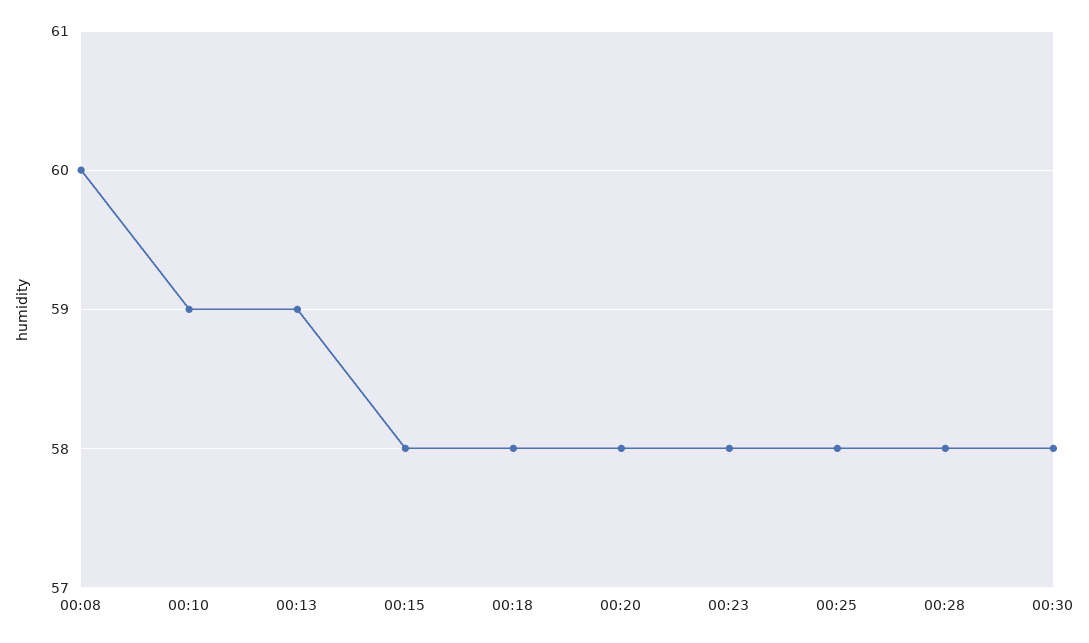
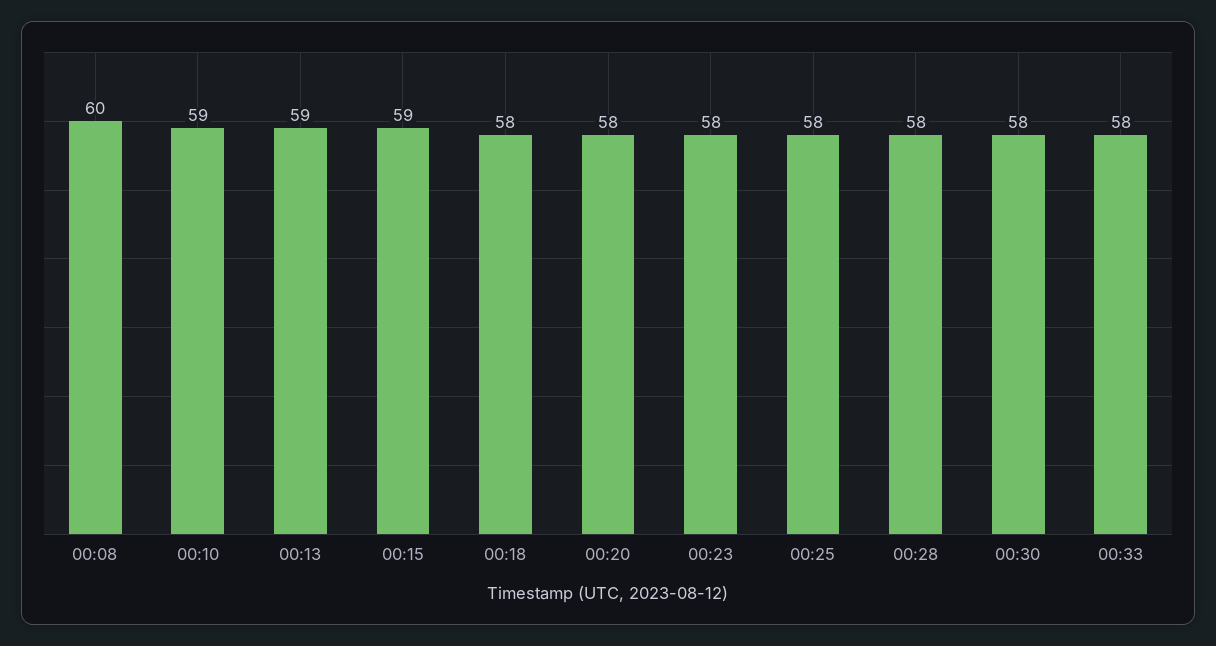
00:15: 58 -> 59
00:33: none -> 58

